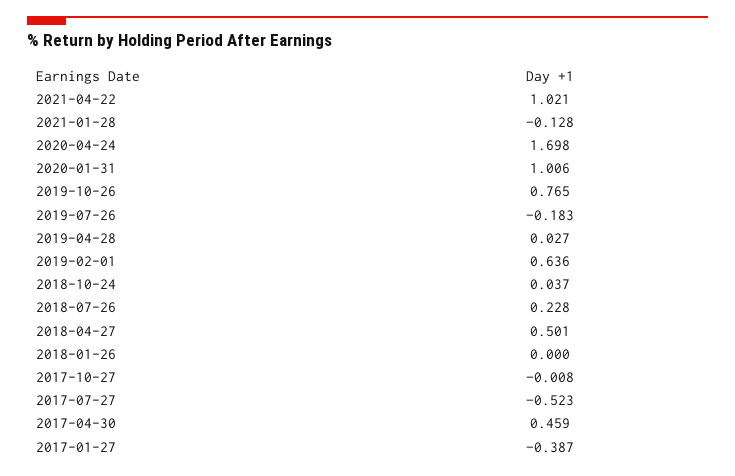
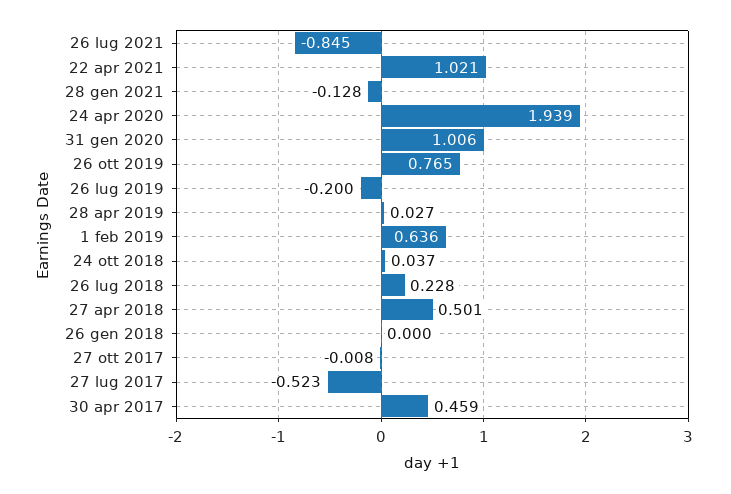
2020-04-24: 1.698 -> 1.939
2019-07-26: -0.183 -> -0.2
2017-01-27: -0.387 -> none
26 lug 2021: none -> -0.845

